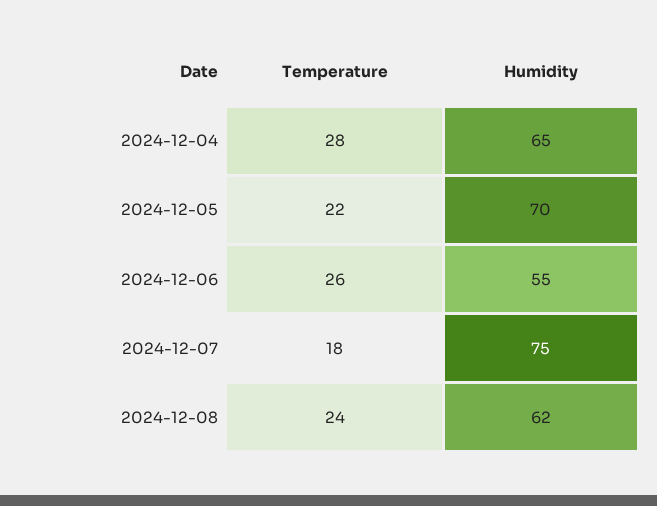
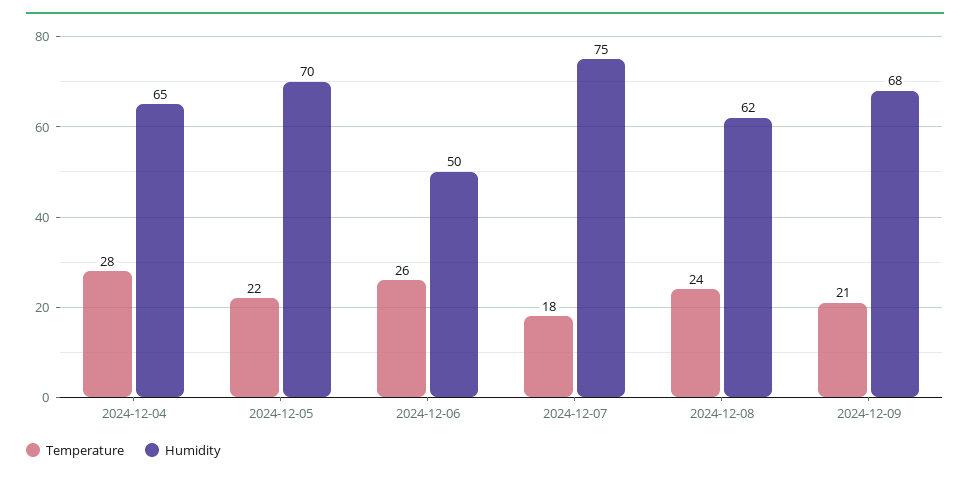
Humidity, 2024-12-06: 55 -> 50
Temperature, 2024-12-09: none -> 21
Humidity, 2024-12-09: none -> 68

